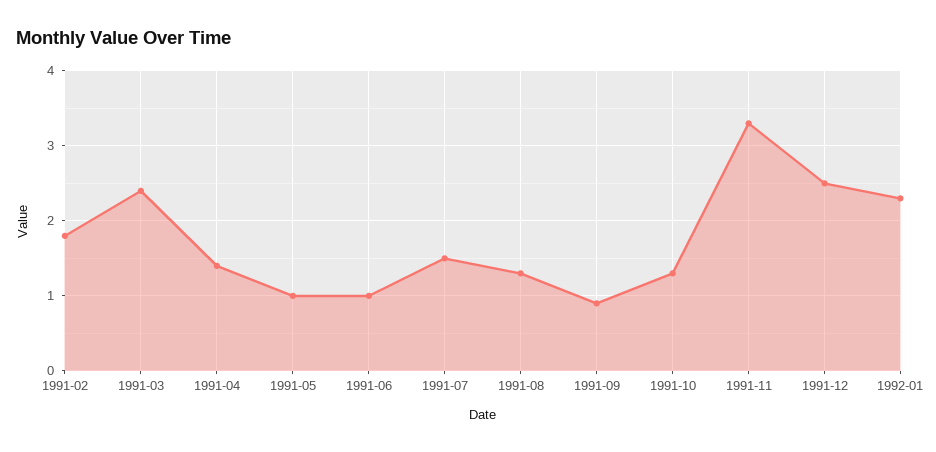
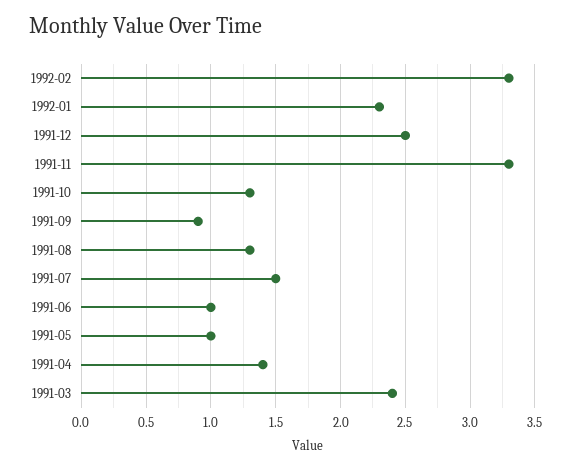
1991-02: 1.8 -> none
1992-02: none -> 3.3

